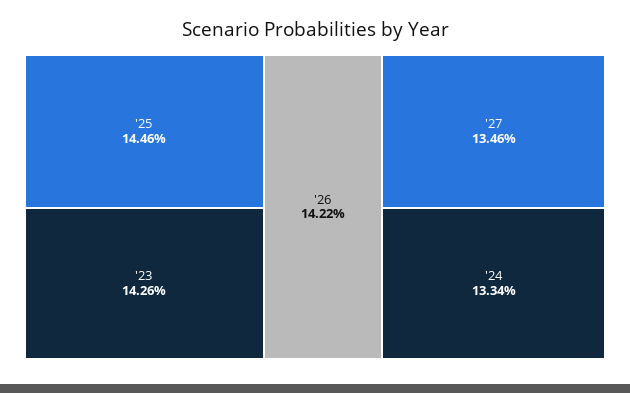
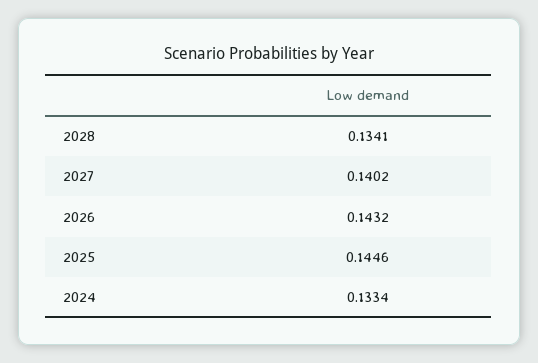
'23: 0.1426 -> none
'26: 0.1422 -> 0.1432
'27: 0.1346 -> 0.1402
2028: none -> 0.1341

